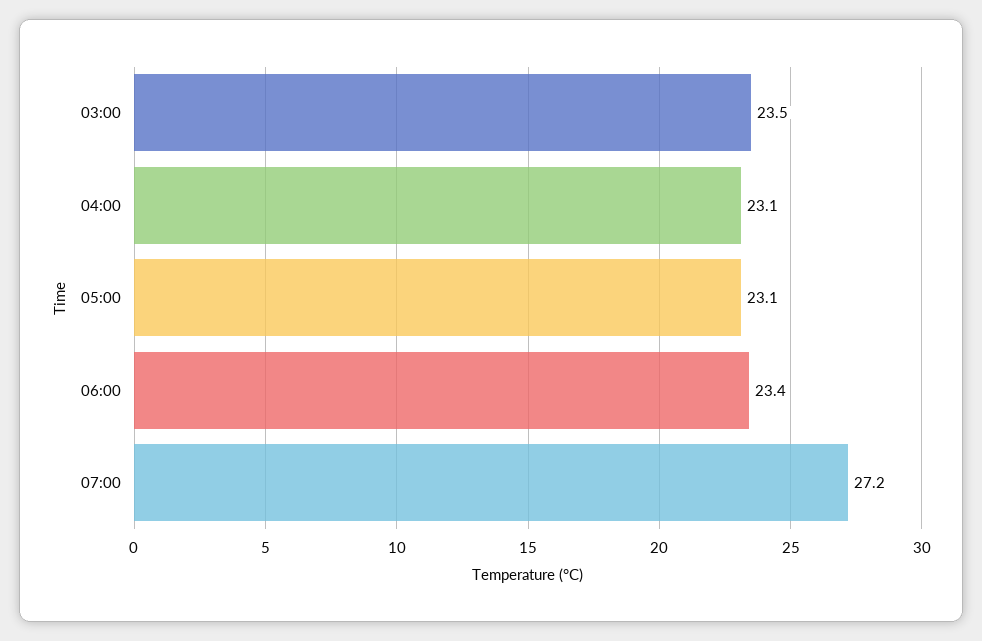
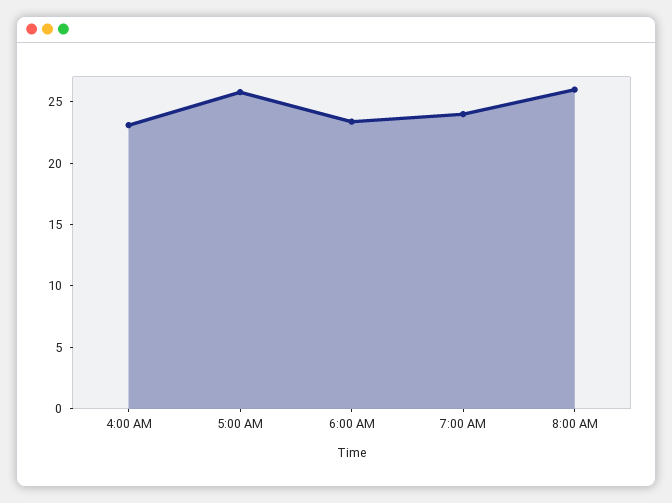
03:00: 23.5 -> none
05:00: 23.1 -> 26
07:00: 27.2 -> 24
8:00 AM: none -> 26

